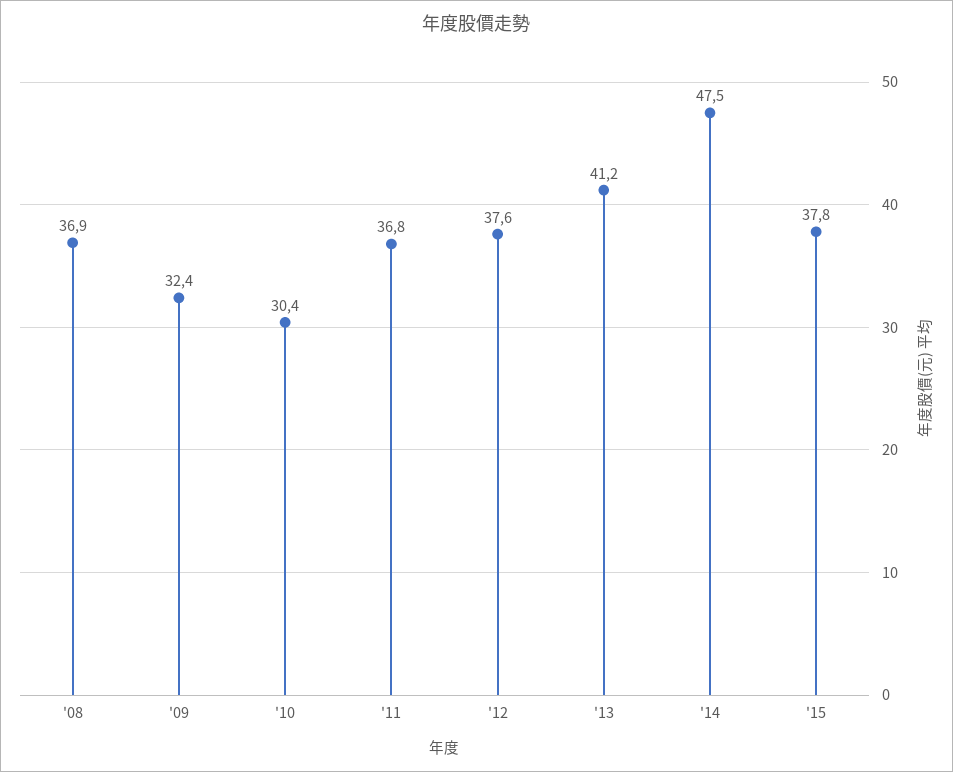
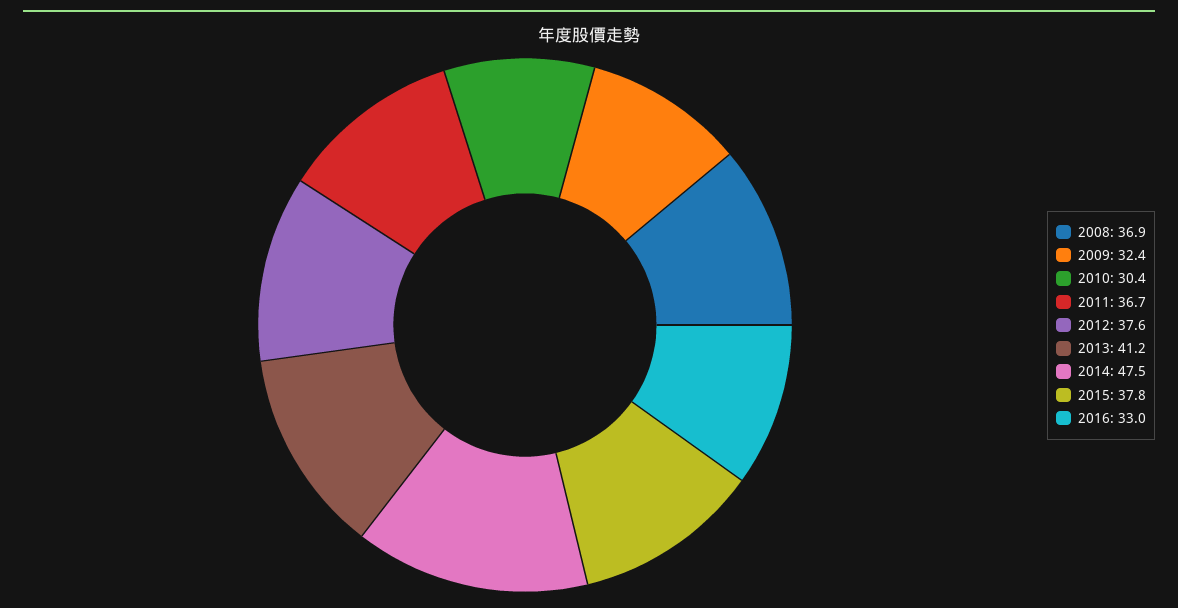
'11: 36.8 -> 36.7
2016: none -> 33

